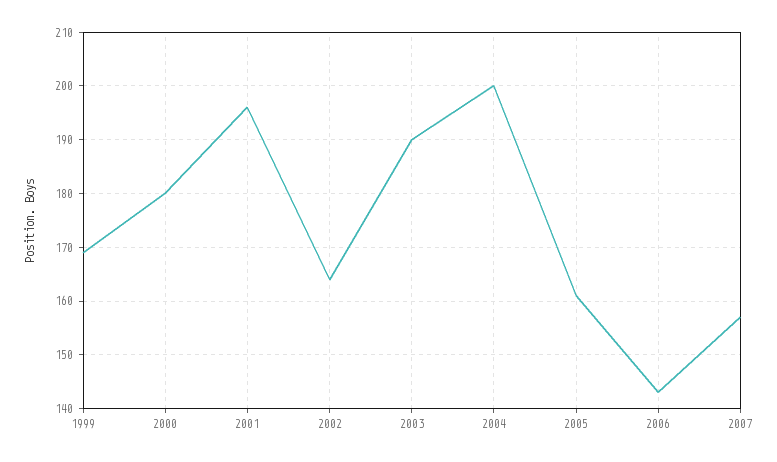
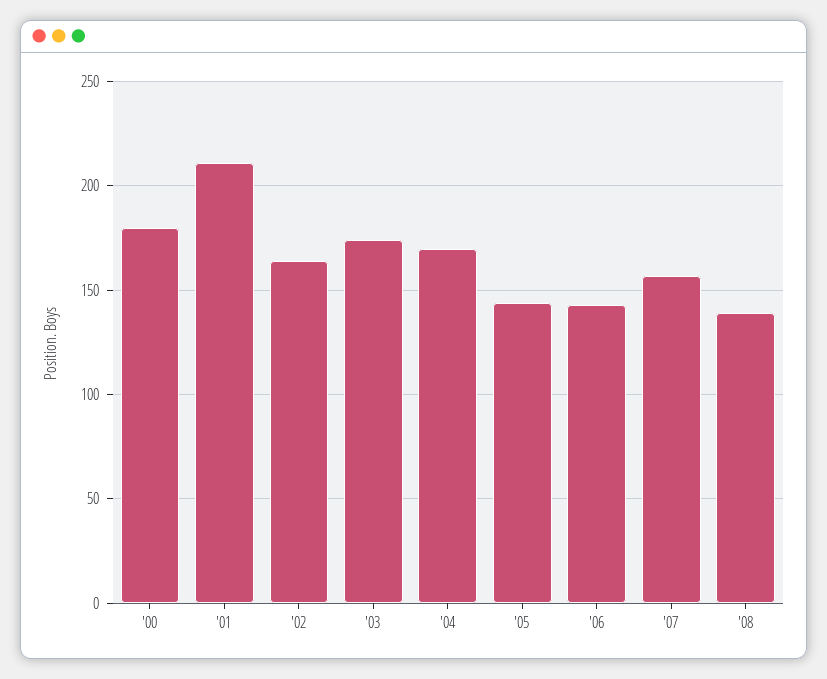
1999: 170 -> none
2001: 195 -> 210
2003: 190 -> 175
2004: 200 -> 170
2005: 160 -> 145
'08: none -> 140

